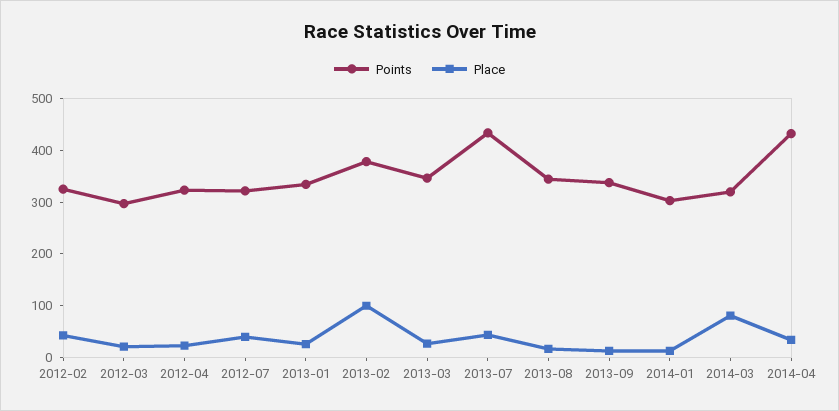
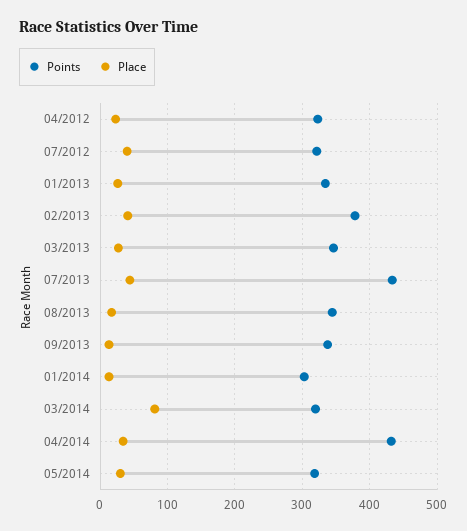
Points, 2012-02: 320 -> none
Place, 2012-02: 40 -> none
Points, 2012-03: 300 -> none
Place, 2012-03: 20 -> none
Place, 2013-02: 100 -> 40
Points, 05/2014: none -> 320
Place, 05/2014: none -> 30

